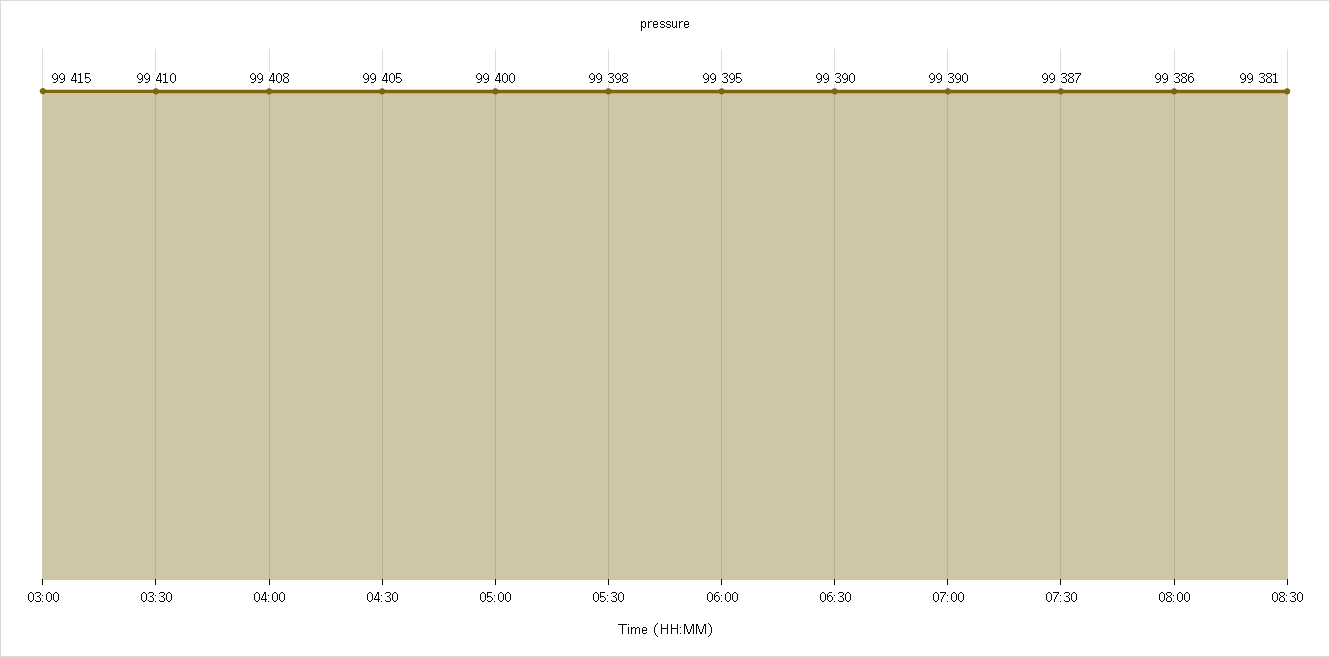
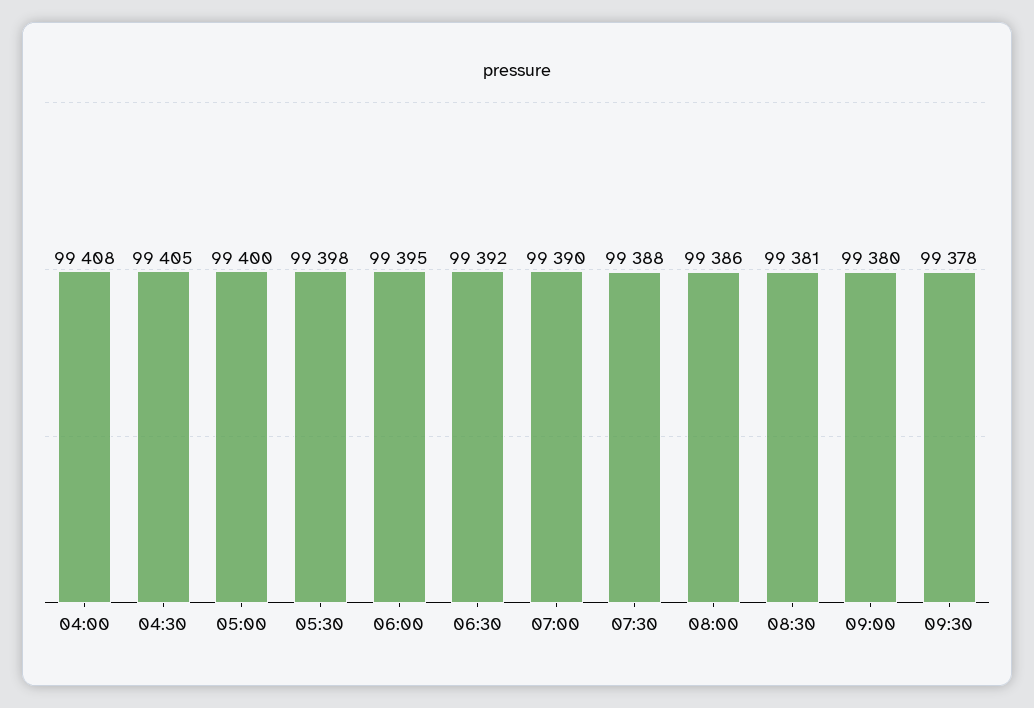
03:00: 99415 -> none
03:30: 99410 -> none
06:30: 99390 -> 99392
07:30: 99387 -> 99388
09:00: none -> 99380
09:30: none -> 99378

